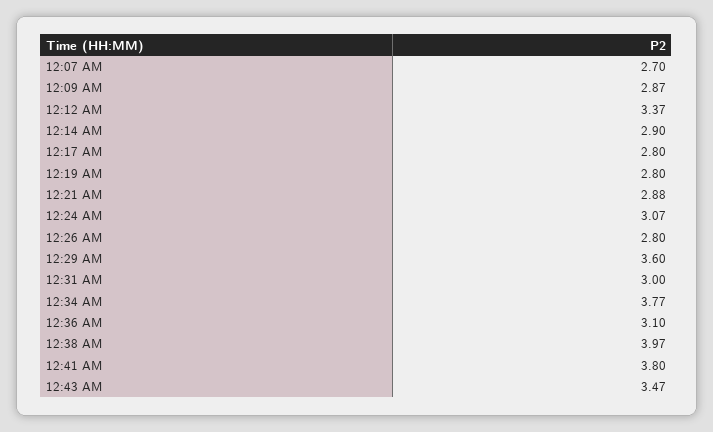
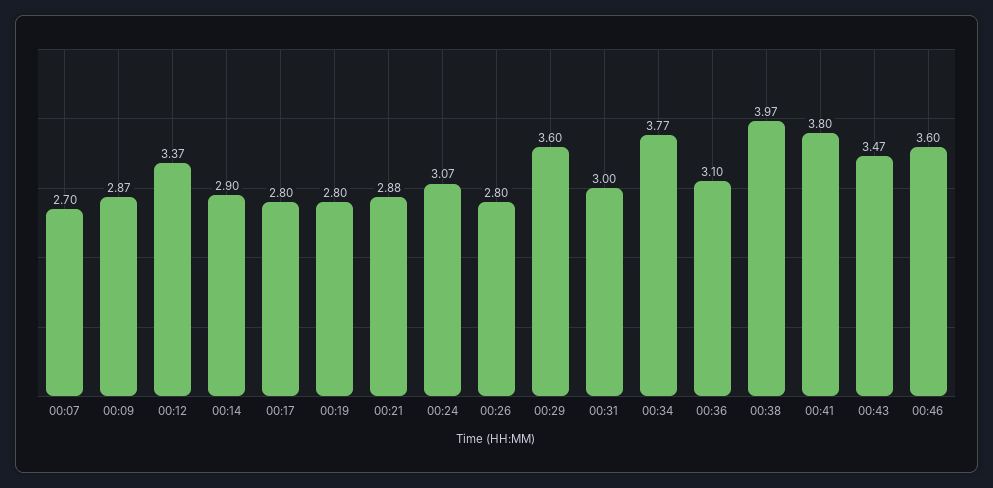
00:46: none -> 3.6

